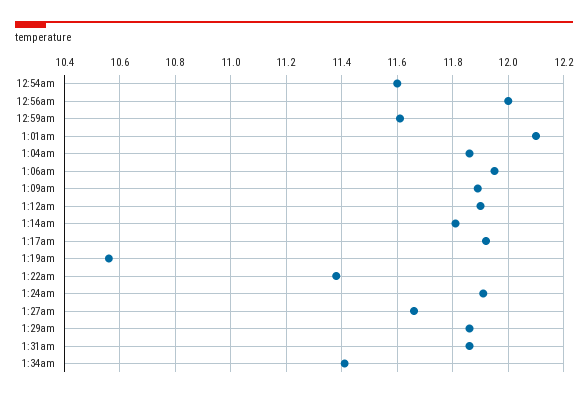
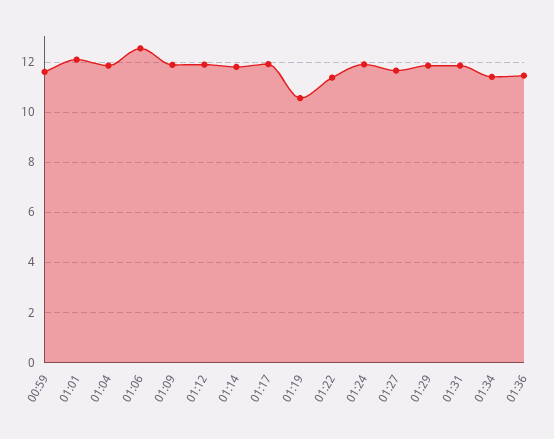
12:54am: 11.6 -> none
12:56am: 12 -> none
1:06am: 11.95 -> 12.5
01:36: none -> 11.5

